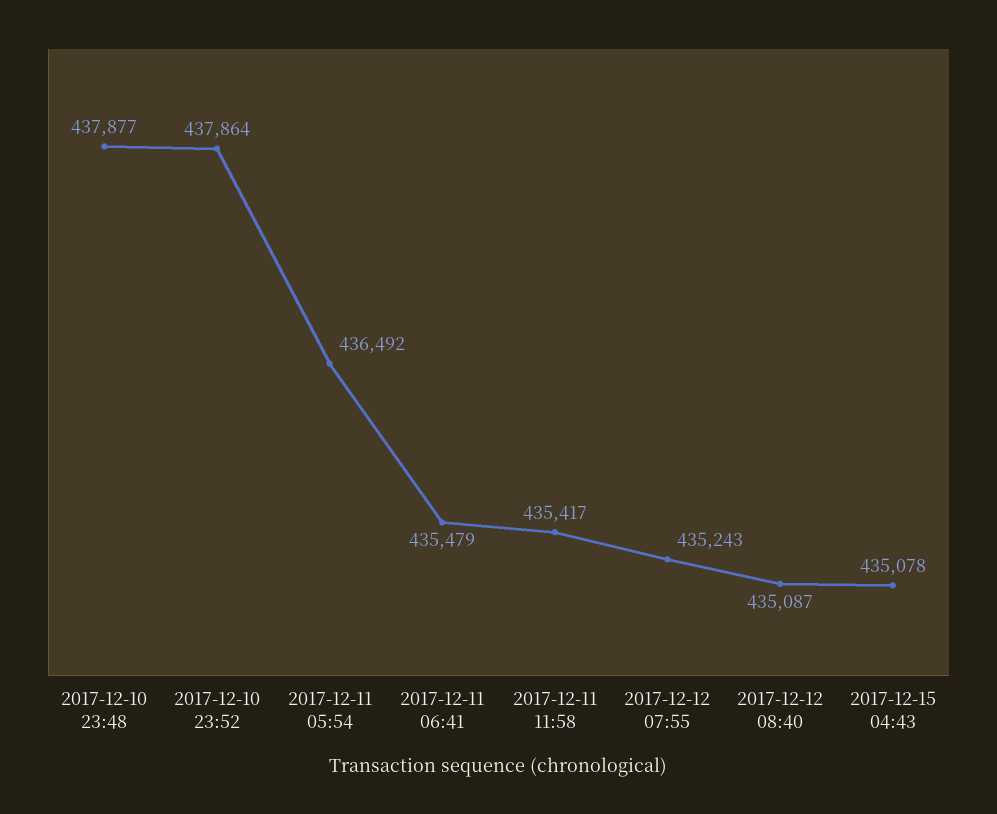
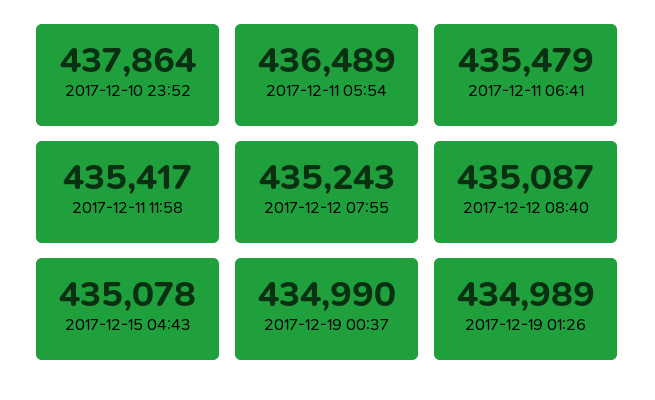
2017-12-10 23:48: 437877 -> none
2017-12-11 05:54: 436492 -> 436489
2017-12-19 00:37: none -> 434990
2017-12-19 01:26: none -> 434989

